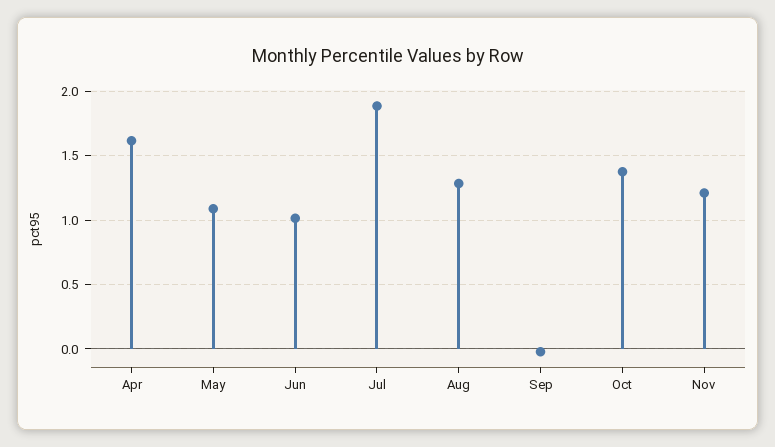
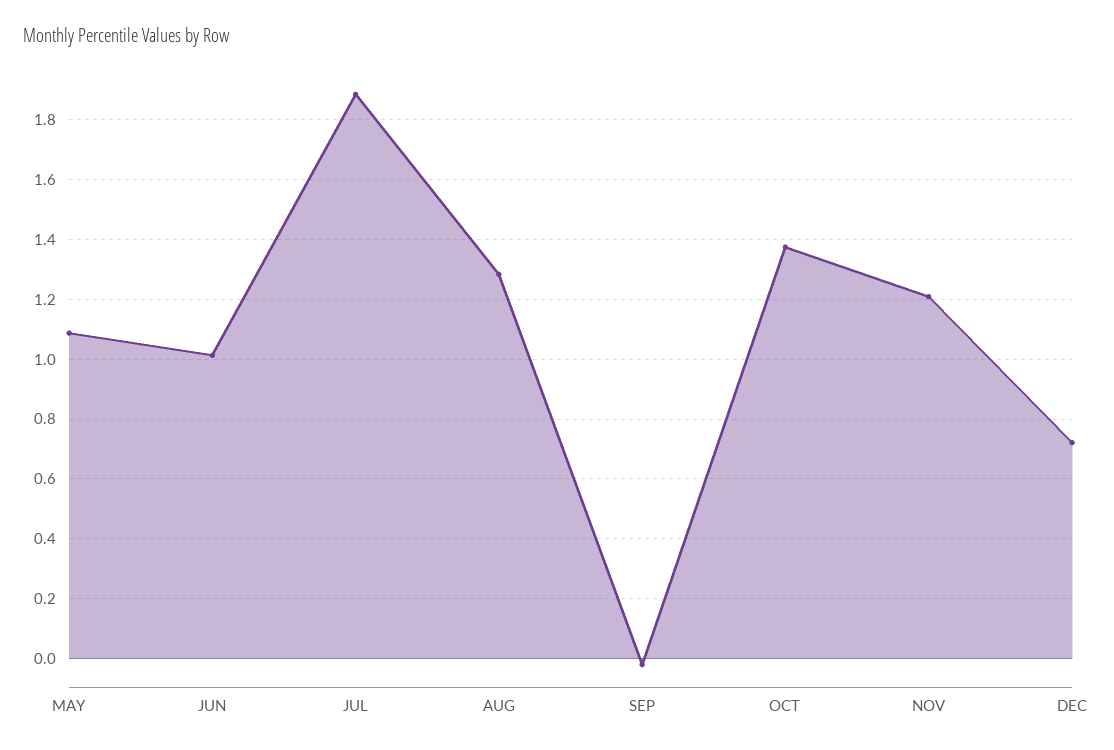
Apr: 1.6 -> none
DEC: none -> 0.725

